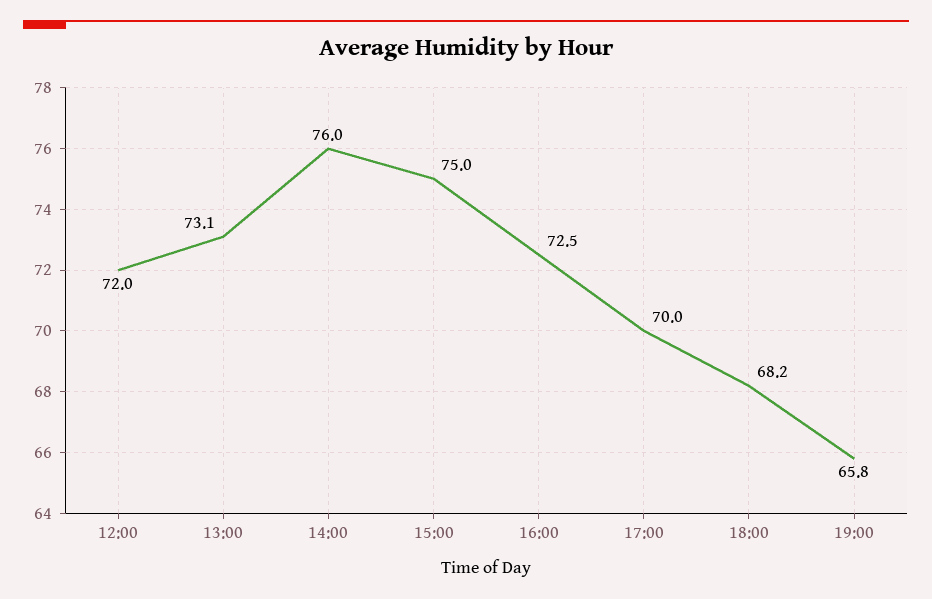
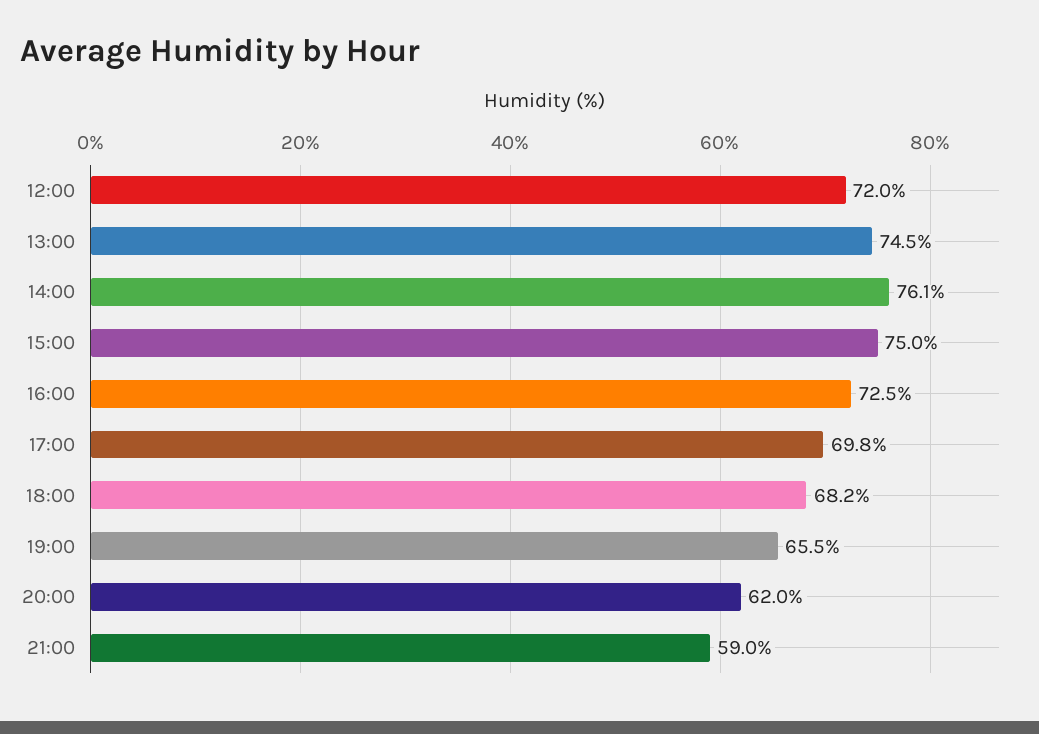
13:00: 73.1 -> 74.5
14:00: 76 -> 76.1
17:00: 70 -> 69.8
19:00: 65.8 -> 65.5
20:00: none -> 62
21:00: none -> 59

